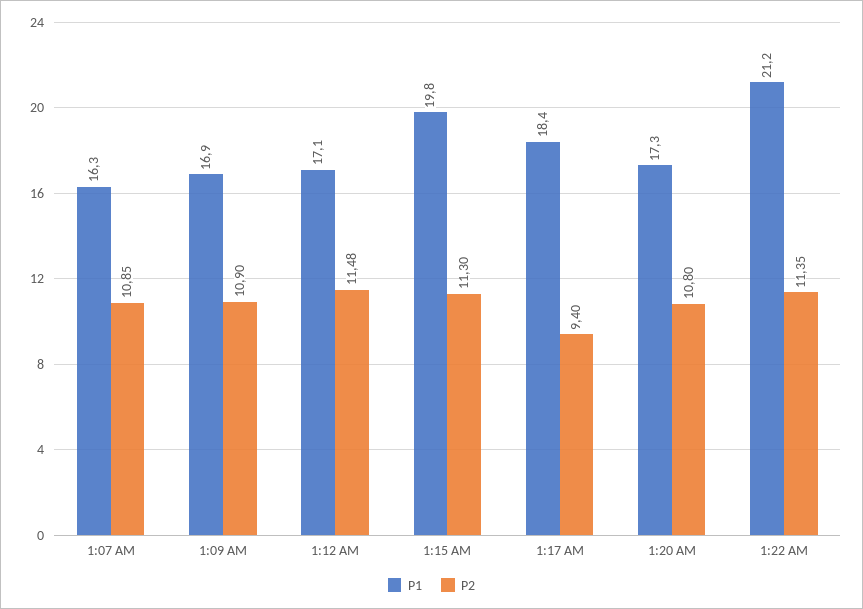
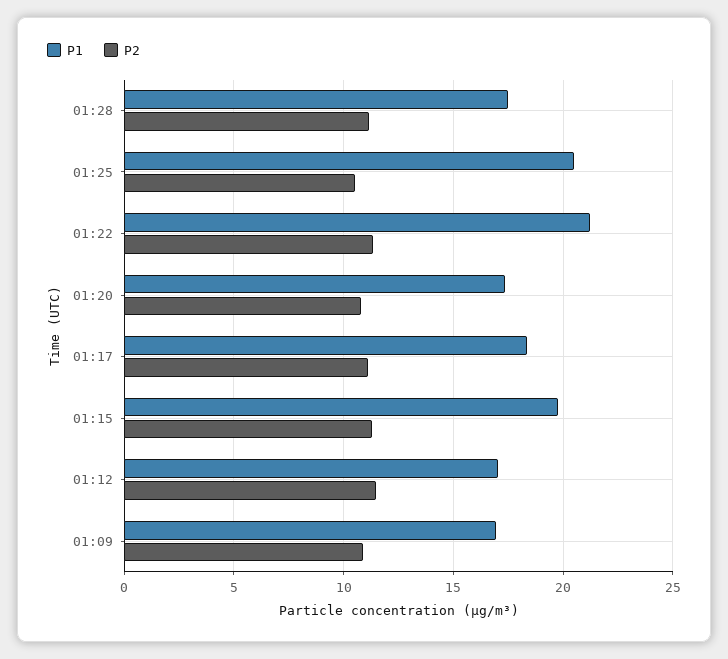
P1, 1:07 AM: 16.3 -> none
P2, 1:07 AM: 10.85 -> none
P2, 1:17 AM: 9.4 -> 11
P1, 01:28: none -> 17.5
P2, 01:28: none -> 11
P1, 01:25: none -> 20.5
P2, 01:25: none -> 10.5

